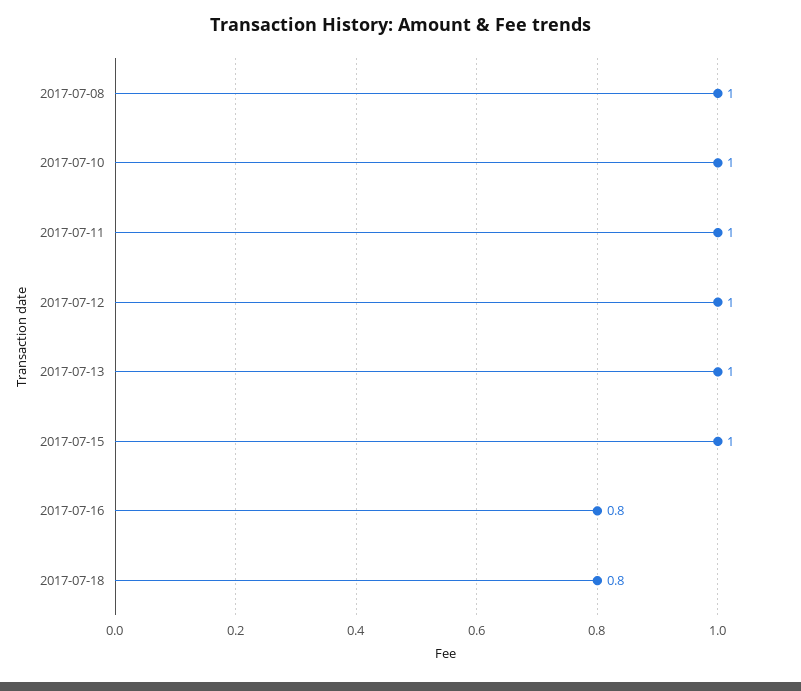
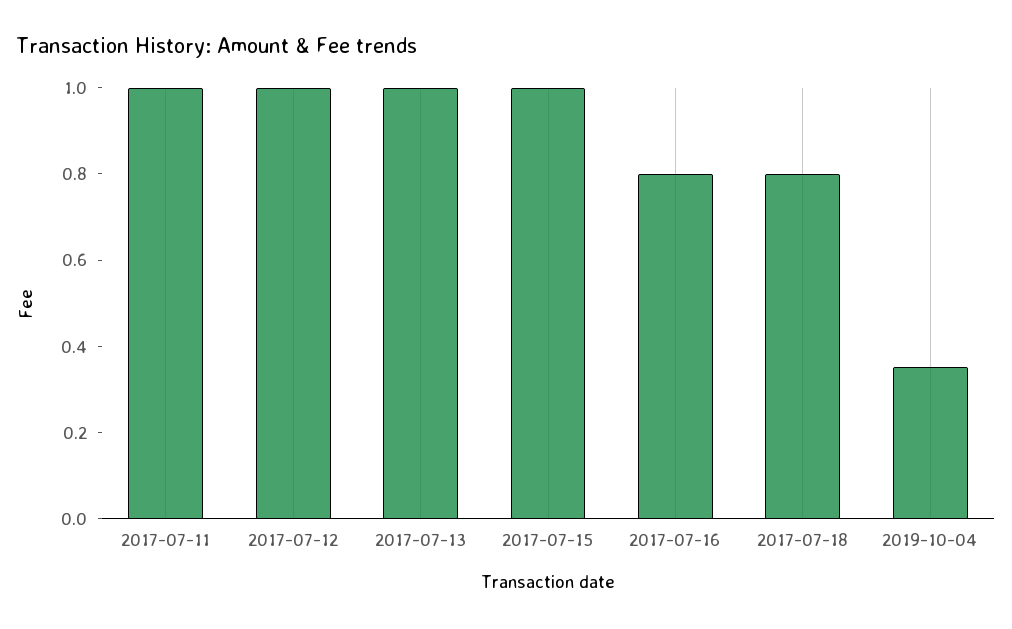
2017-07-08: 1 -> none
2017-07-10: 1 -> none
2019-10-04: none -> 0.35

